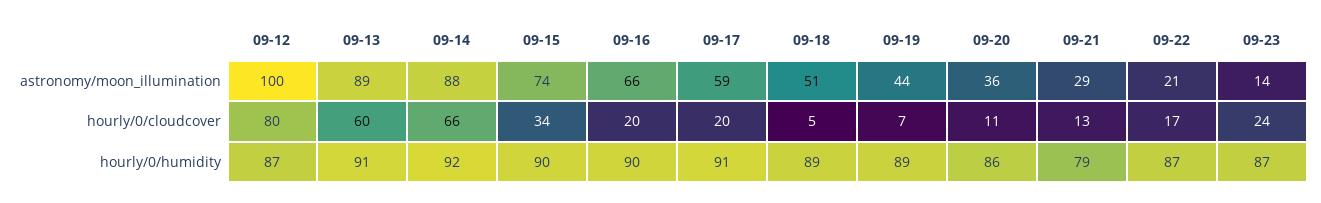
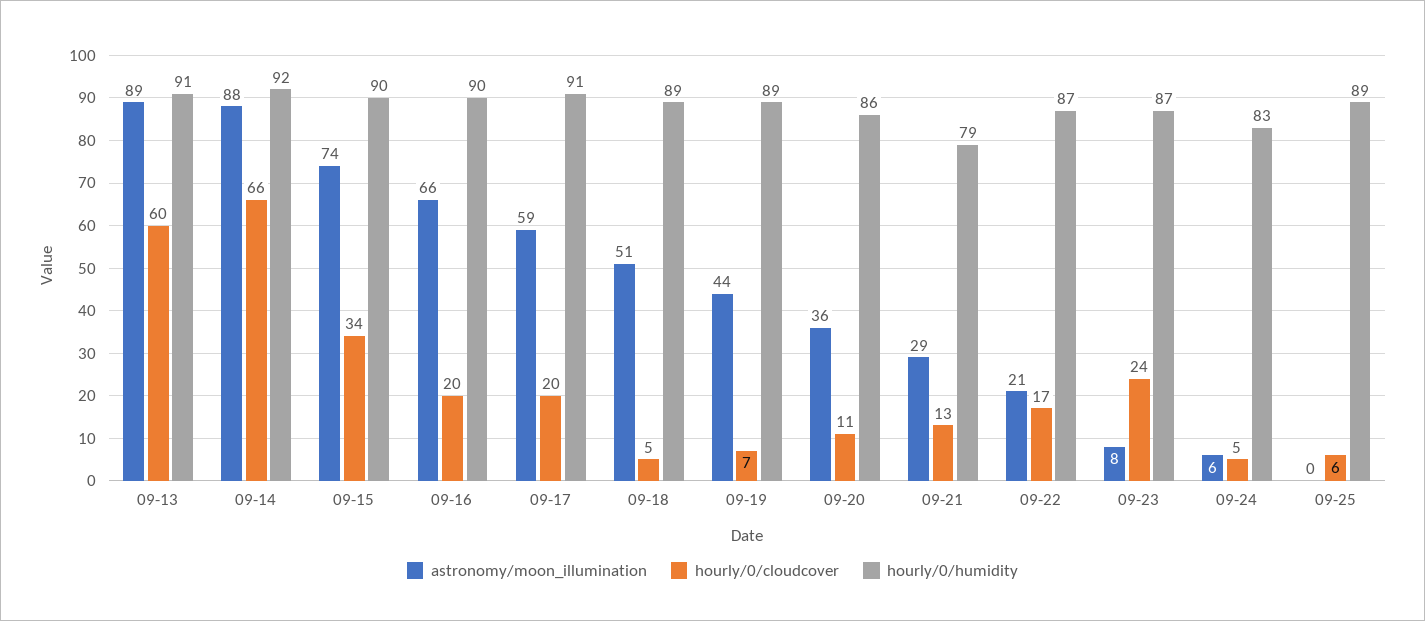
astronomy/moon_illumination, 09-12: 100 -> none
astronomy/moon_illumination, 09-23: 14 -> 8
hourly/0/cloudcover, 09-12: 80 -> none
hourly/0/humidity, 09-12: 87 -> none
astronomy/moon_illumination, 09-24: none -> 6
hourly/0/cloudcover, 09-24: none -> 5
hourly/0/humidity, 09-24: none -> 83
astronomy/moon_illumination, 09-25: none -> 0
hourly/0/cloudcover, 09-25: none -> 6
hourly/0/humidity, 09-25: none -> 89

